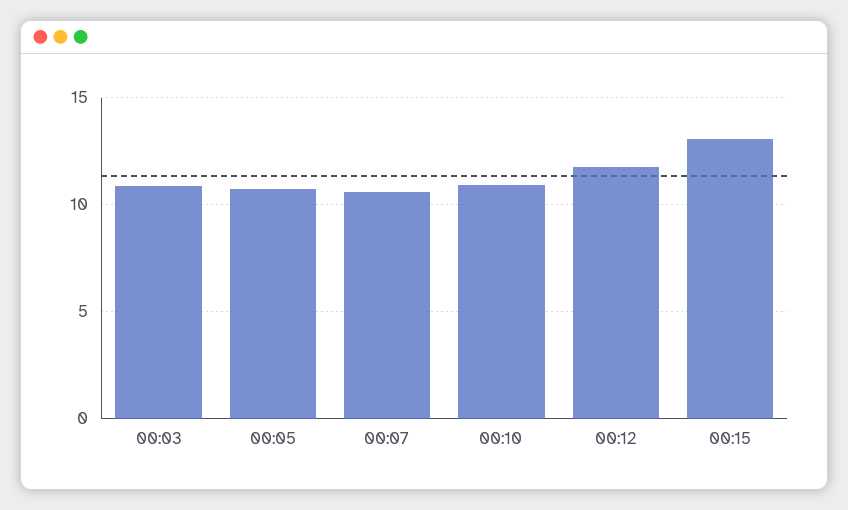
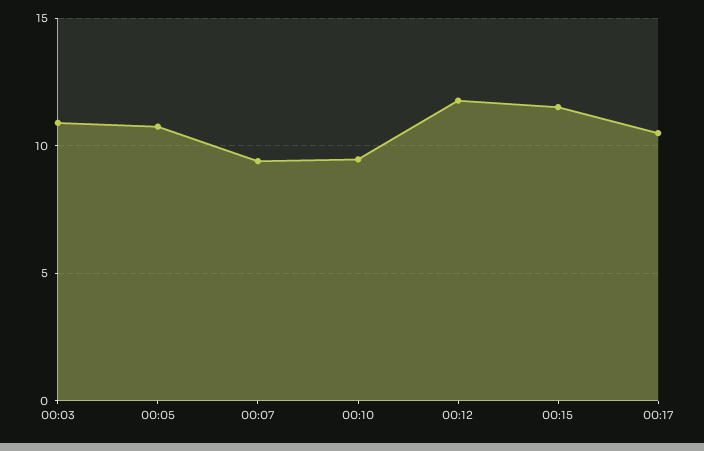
00:07: 10.5 -> 9.5
00:10: 11 -> 9.5
00:15: 13 -> 11.5
00:17: none -> 10.5

